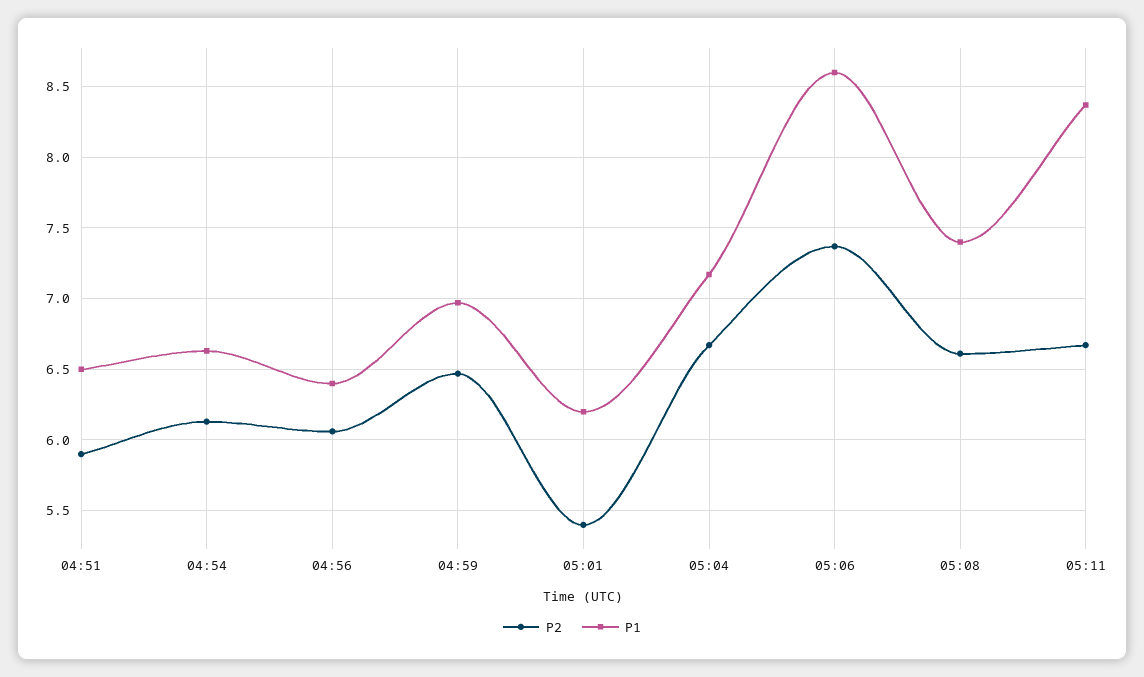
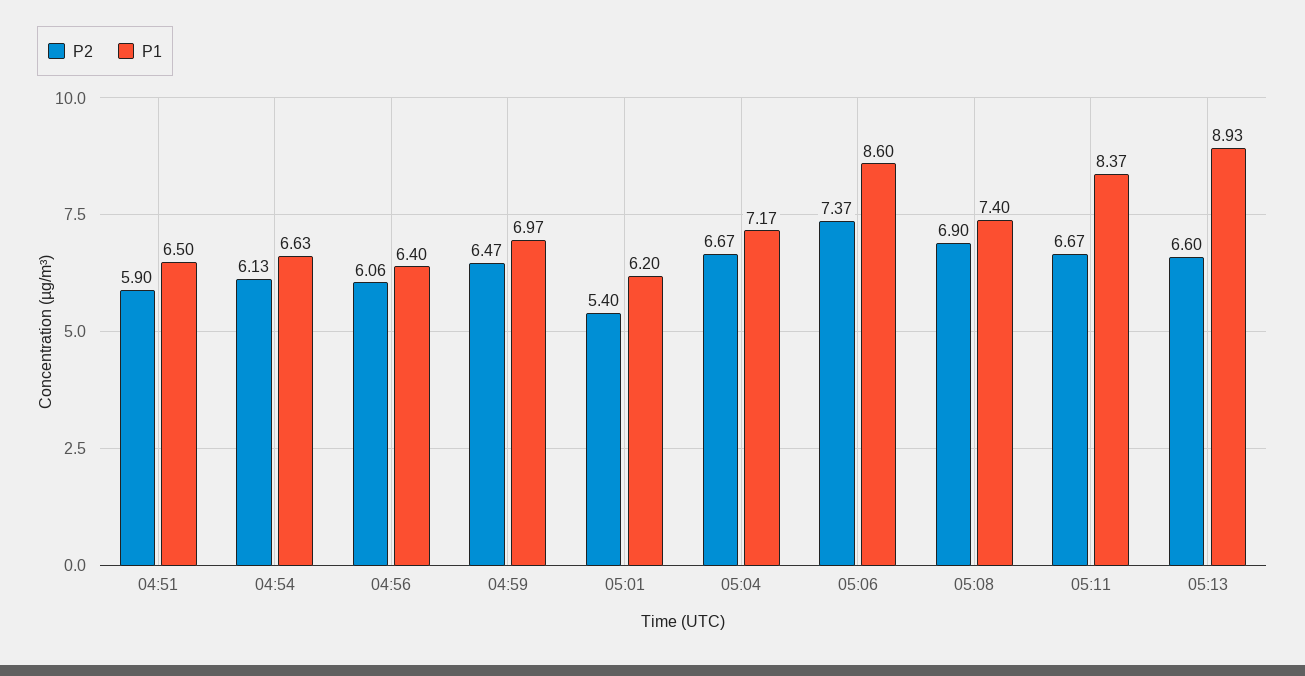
P2, 05:08: 6.6 -> 6.9
P2, 05:13: none -> 6.6
P1, 05:13: none -> 8.93

